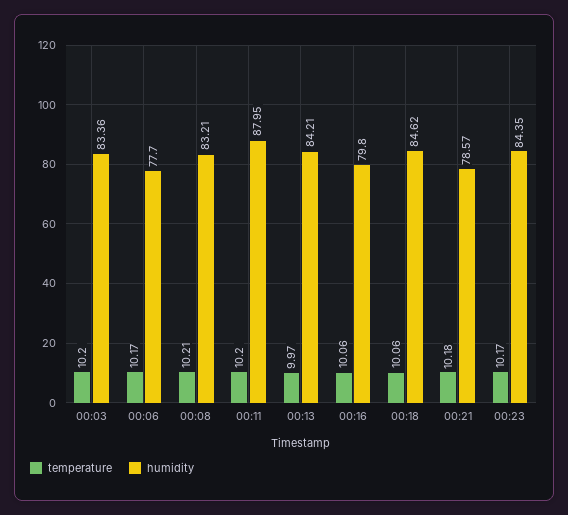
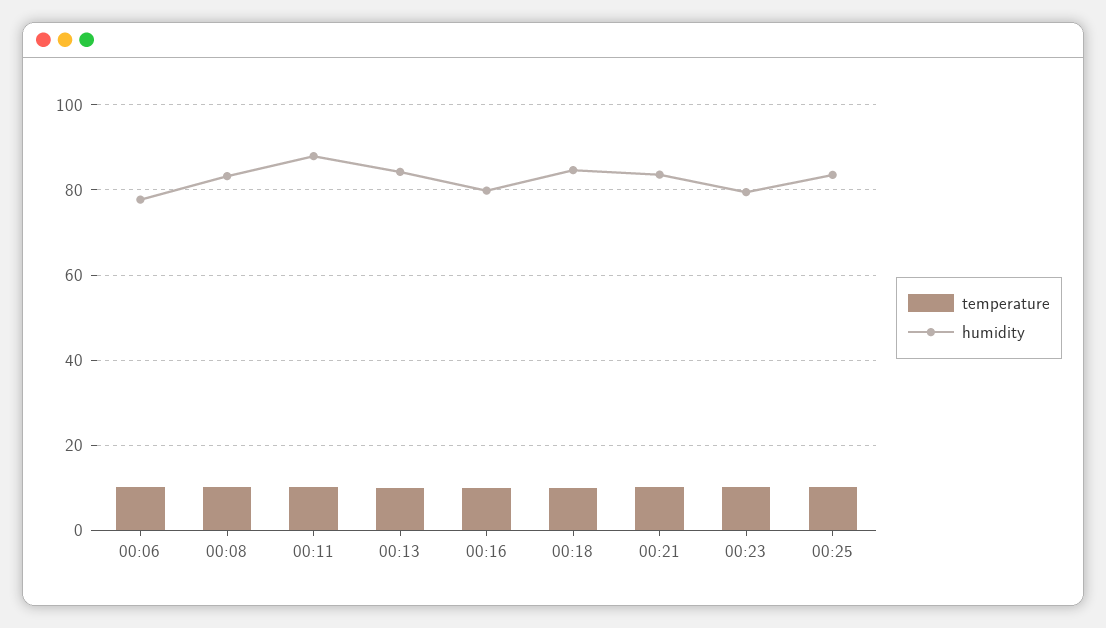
temperature, 00:03: 10.2 -> none
humidity, 00:03: 83.36 -> none
humidity, 00:21: 78.57 -> 84
humidity, 00:23: 84.35 -> 80
temperature, 00:25: none -> 10
humidity, 00:25: none -> 84

